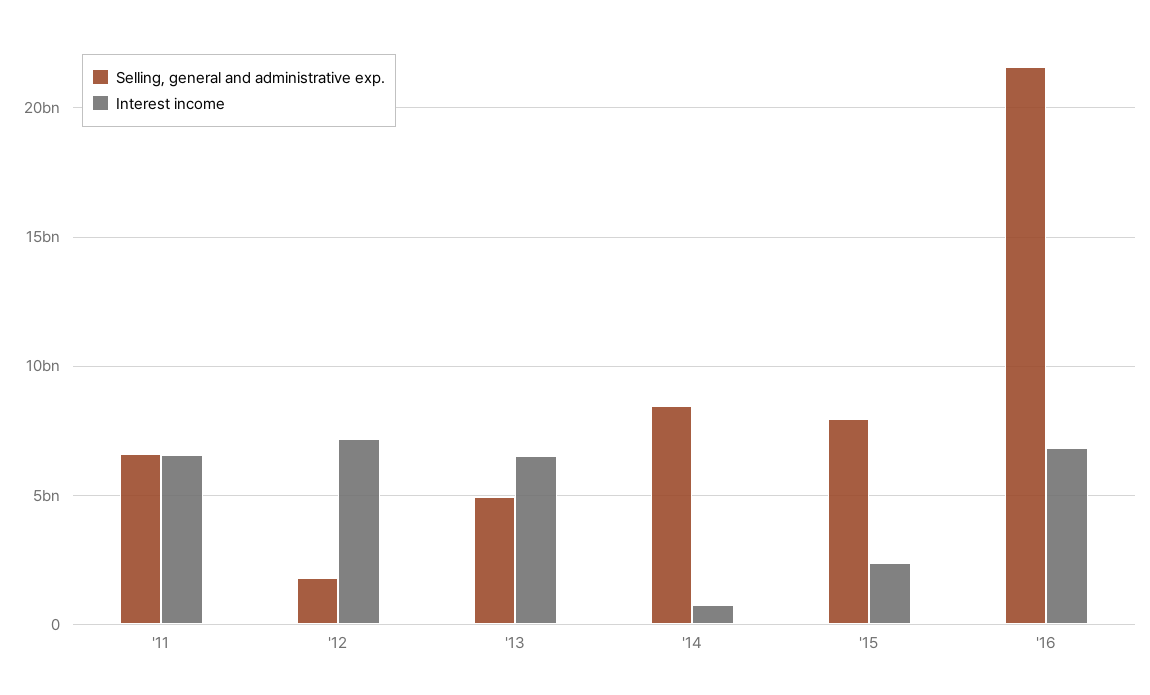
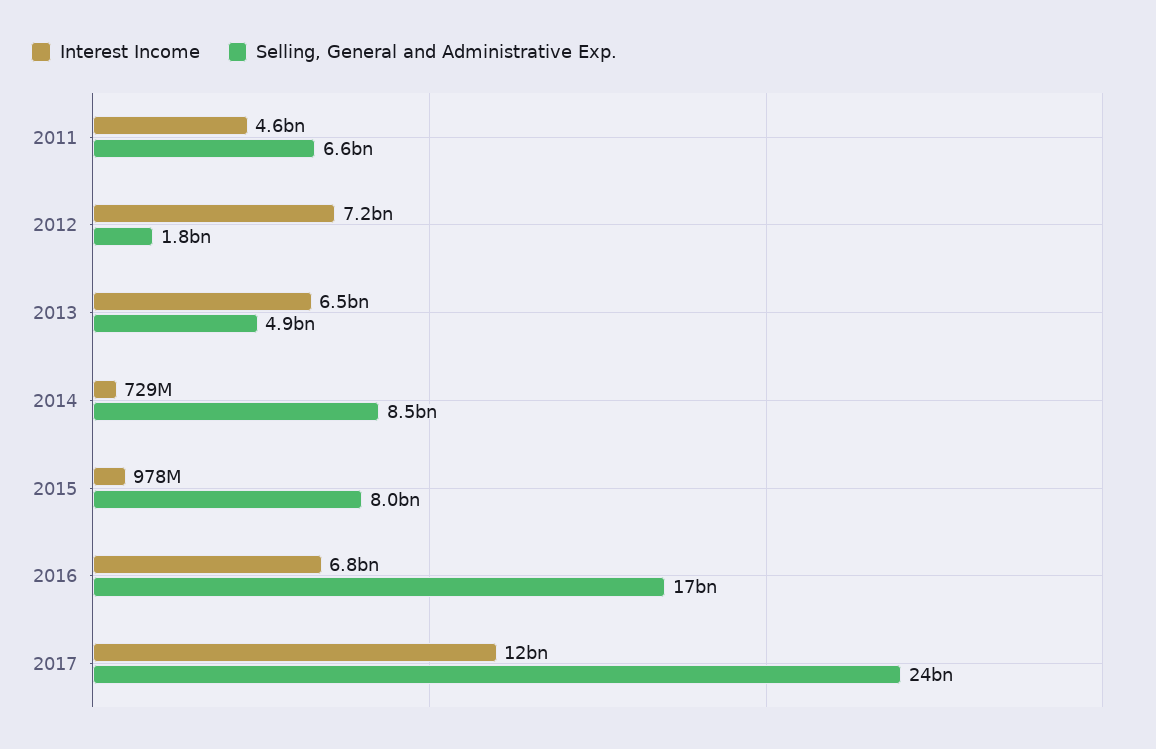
Interest income, '11: 6500000000 -> 4600000000
Interest income, '15: 2500000000 -> 978000000
Selling, general and administrative exp., '16: 21500000000 -> 17000000000
Interest income, 2017: none -> 12000000000
Selling, general and administrative exp., 2017: none -> 24000000000

